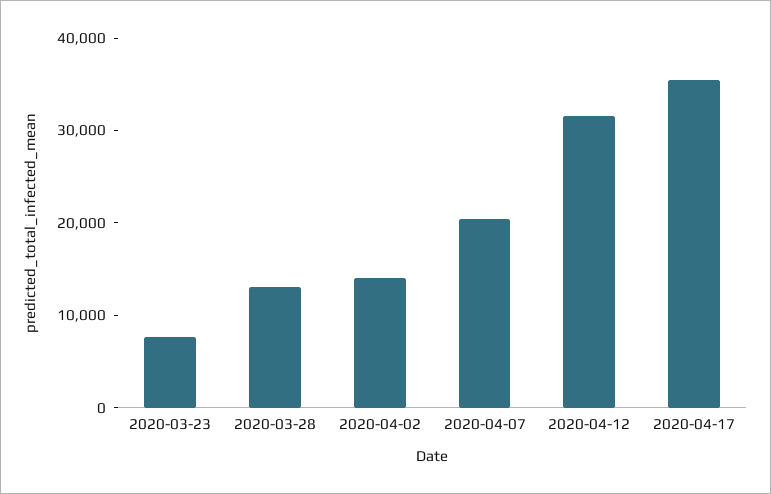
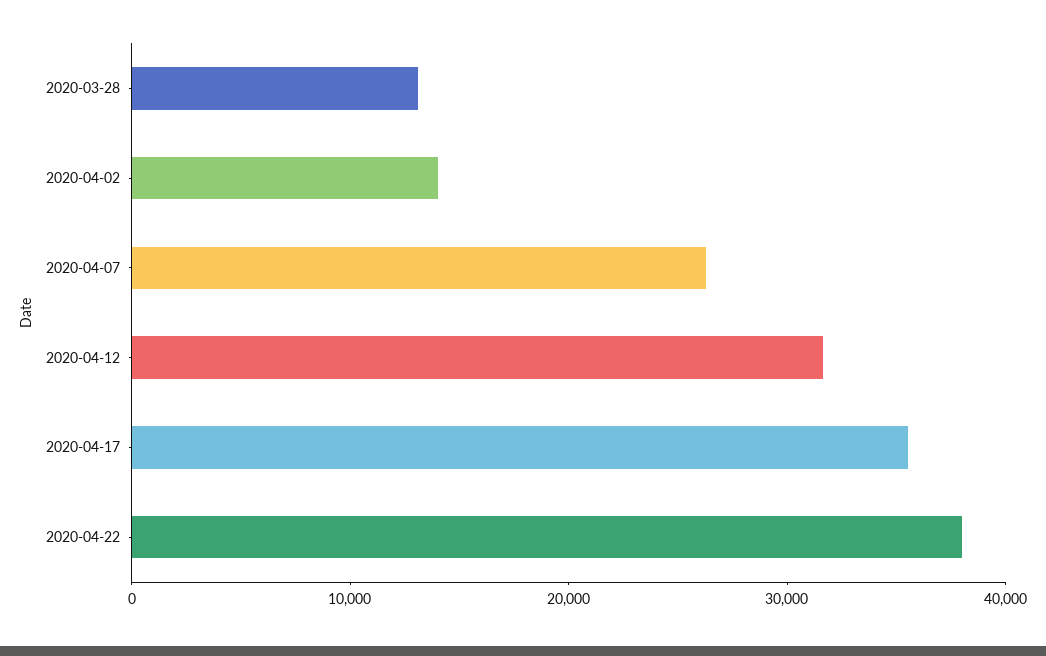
2020-03-23: 8000 -> none
2020-04-07: 20000 -> 26000
2020-04-22: none -> 38000

